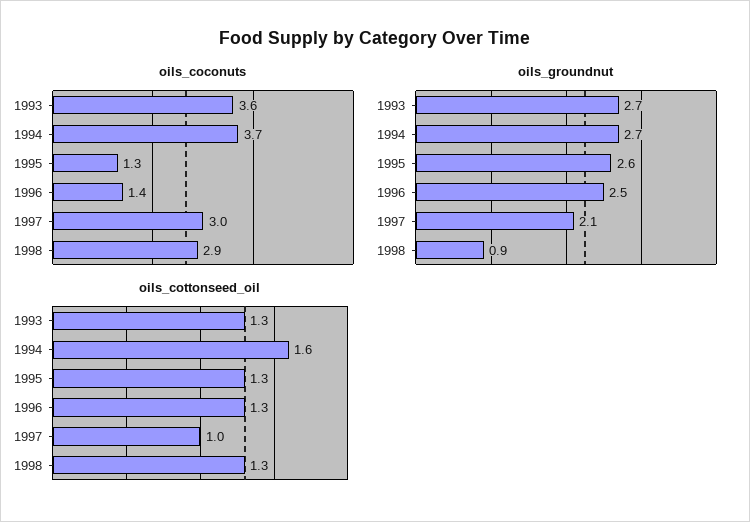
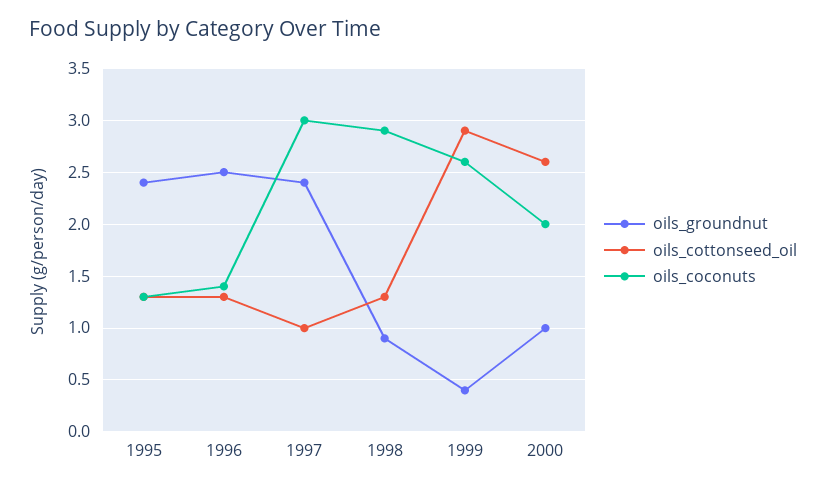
oils_coconuts, 1993: 3.6 -> none
oils_coconuts, 1994: 3.7 -> none
oils_groundnut, 1993: 2.7 -> none
oils_groundnut, 1994: 2.7 -> none
oils_groundnut, 1995: 2.6 -> 2.4
oils_groundnut, 1997: 2.1 -> 2.4
oils_cottonseed_oil, 1993: 1.3 -> none
oils_cottonseed_oil, 1994: 1.6 -> none
oils_groundnut, 1999: none -> 0.4
oils_cottonseed_oil, 1999: none -> 2.9
oils_coconuts, 1999: none -> 2.6
oils_groundnut, 2000: none -> 1
oils_cottonseed_oil, 2000: none -> 2.6
oils_coconuts, 2000: none -> 2

